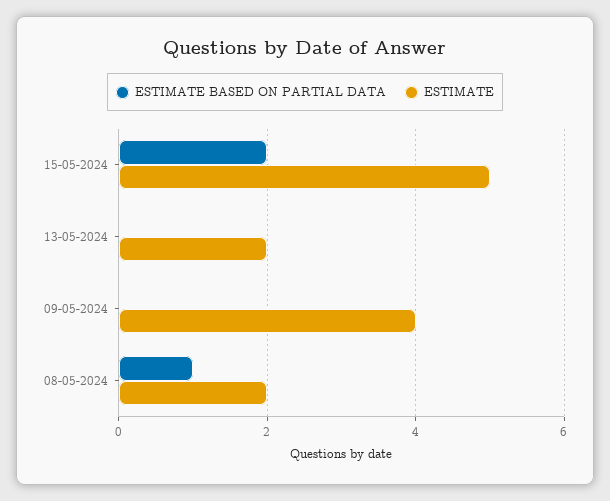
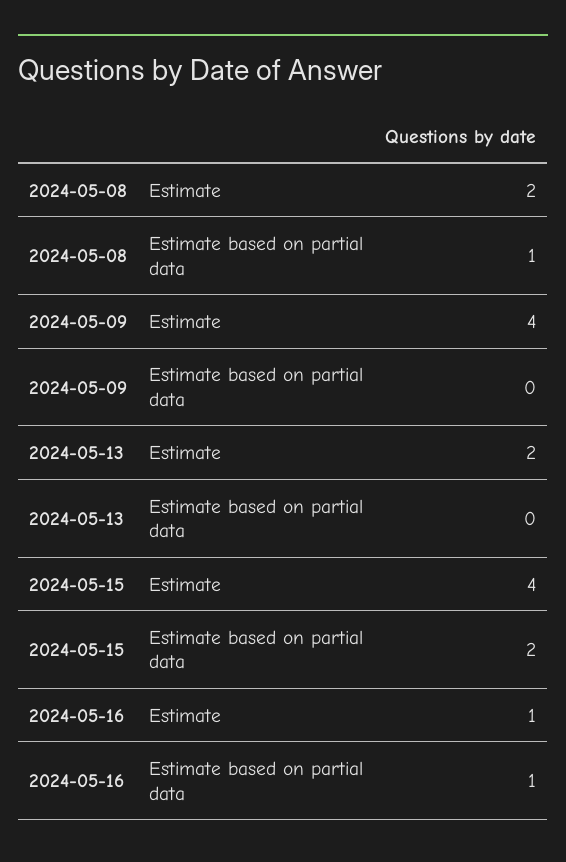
ESTIMATE, 15-05-2024: 5 -> 4
ESTIMATE, 2024-05-16: none -> 1
ESTIMATE BASED ON PARTIAL DATA, 2024-05-16: none -> 1

